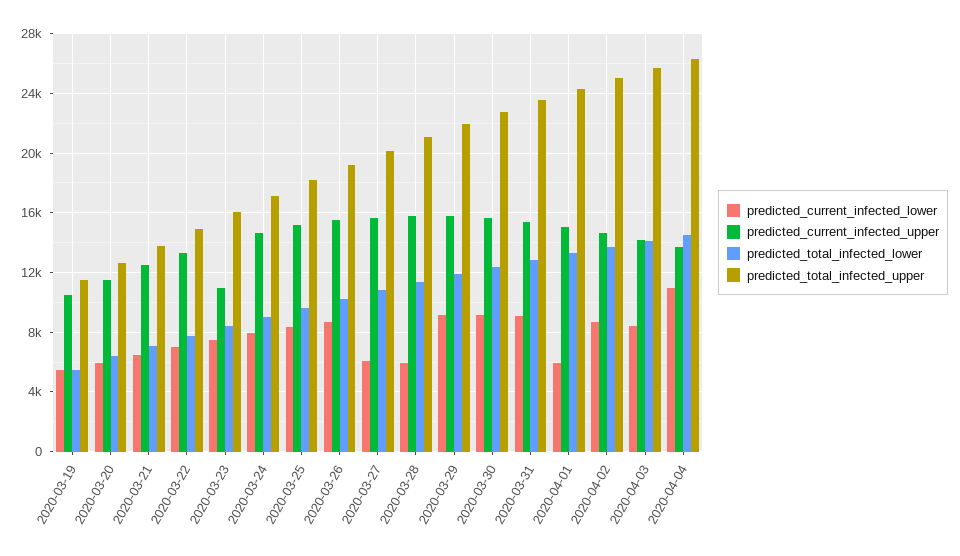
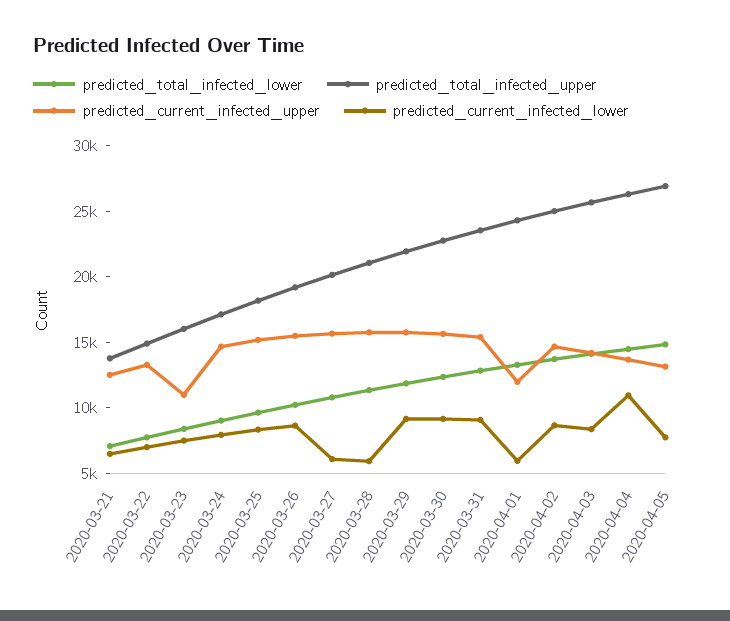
predicted_current_infected_lower, 2020-03-19: 5500 -> none
predicted_current_infected_upper, 2020-03-19: 10500 -> none
predicted_total_infected_lower, 2020-03-19: 5500 -> none
predicted_total_infected_upper, 2020-03-19: 11500 -> none
predicted_current_infected_lower, 2020-03-20: 6000 -> none
predicted_current_infected_upper, 2020-03-20: 11500 -> none
predicted_total_infected_lower, 2020-03-20: 6500 -> none
predicted_total_infected_upper, 2020-03-20: 12500 -> none
predicted_current_infected_upper, 2020-04-01: 15000 -> 12000
predicted_total_infected_lower, 2020-04-05: none -> 15000
predicted_total_infected_upper, 2020-04-05: none -> 27000
predicted_current_infected_upper, 2020-04-05: none -> 13000
predicted_current_infected_lower, 2020-04-05: none -> 8000

